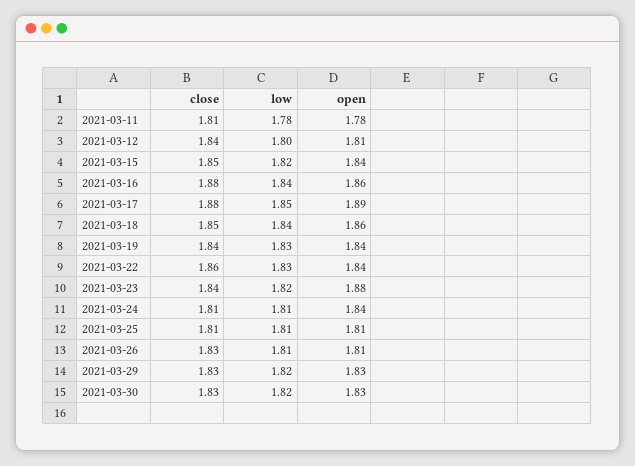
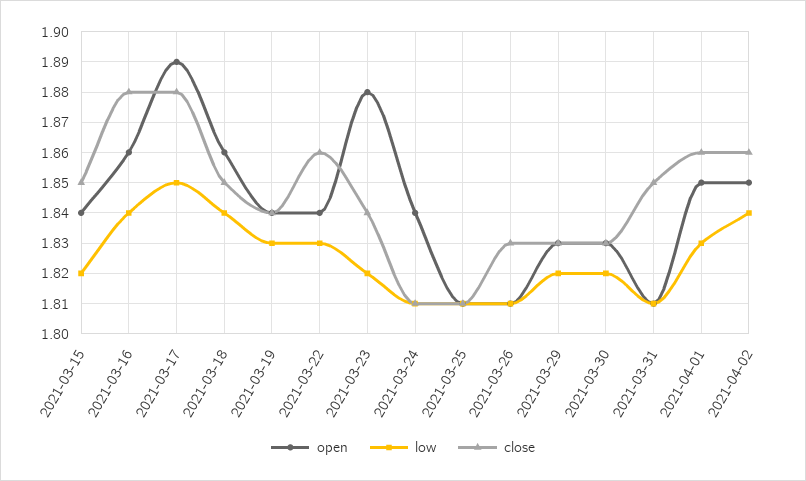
close, 2021-03-11: 1.81 -> none
low, 2021-03-11: 1.78 -> none
open, 2021-03-11: 1.78 -> none
close, 2021-03-12: 1.84 -> none
low, 2021-03-12: 1.8 -> none
open, 2021-03-12: 1.81 -> none
open, 2021-03-31: none -> 1.81
low, 2021-03-31: none -> 1.81
close, 2021-03-31: none -> 1.85
open, 2021-04-01: none -> 1.85
low, 2021-04-01: none -> 1.83
close, 2021-04-01: none -> 1.86
open, 2021-04-02: none -> 1.85
low, 2021-04-02: none -> 1.84
close, 2021-04-02: none -> 1.86

